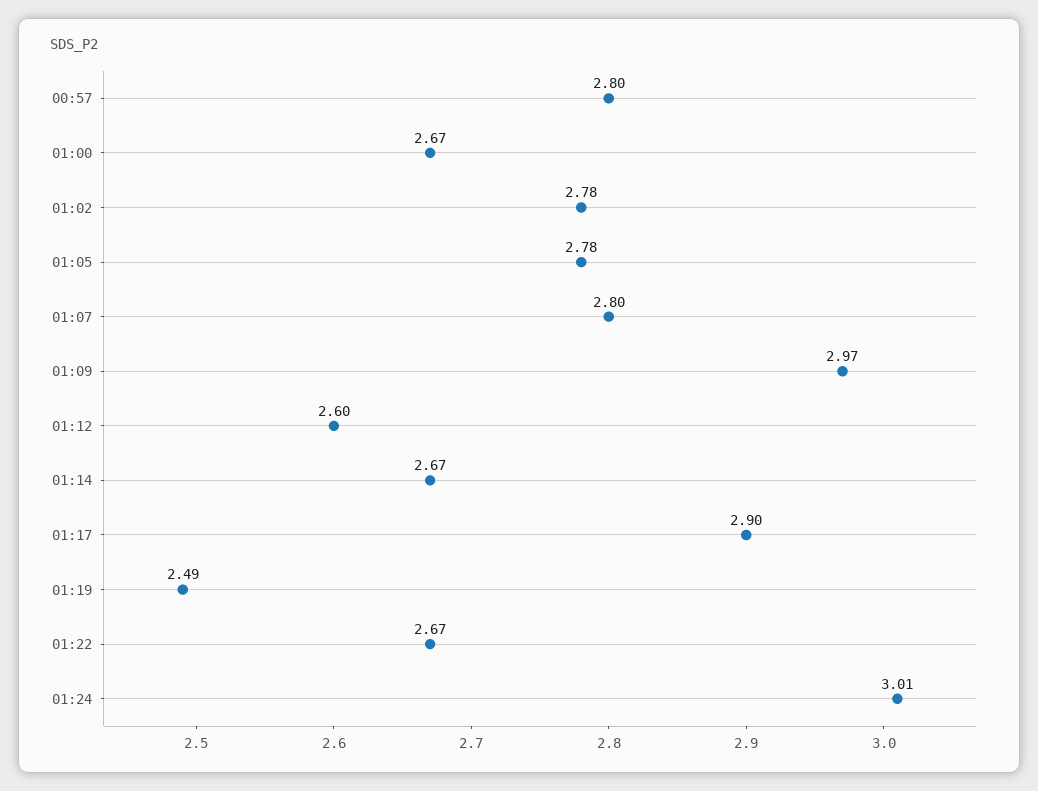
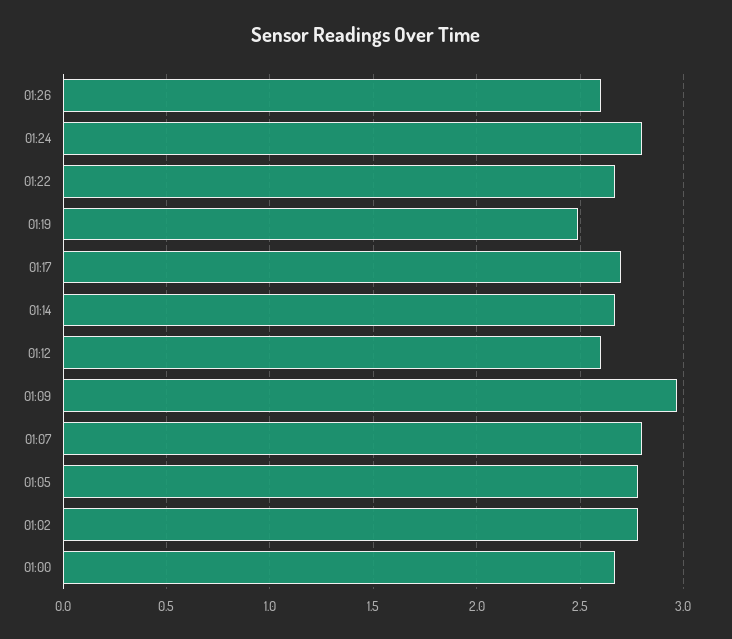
00:57: 2.8 -> none
01:17: 2.9 -> 2.7
01:24: 3.01 -> 2.8
01:26: none -> 2.6

